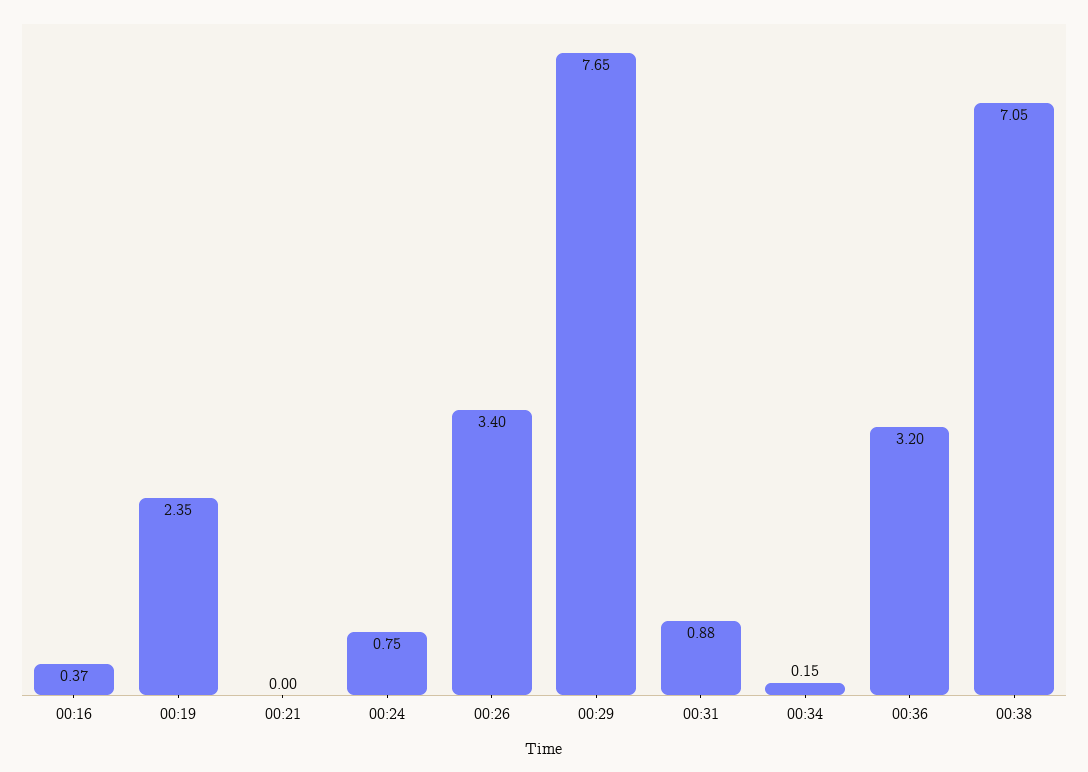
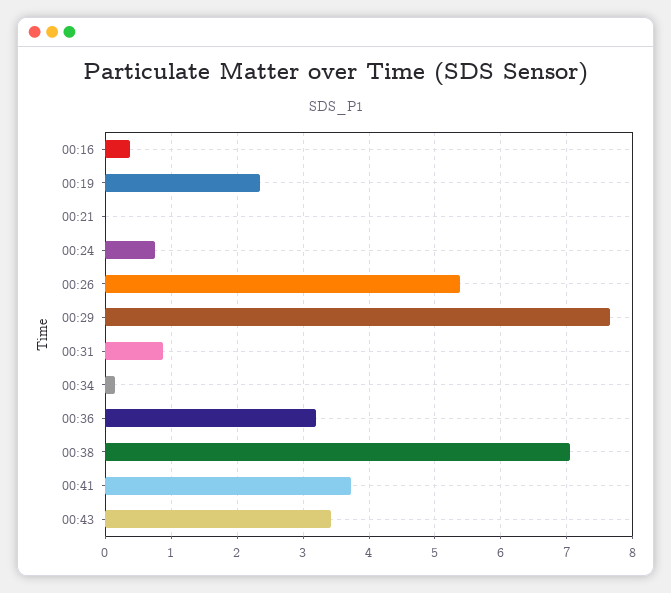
00:26: 3.4 -> 5.4
00:41: none -> 3.7
00:43: none -> 3.4

